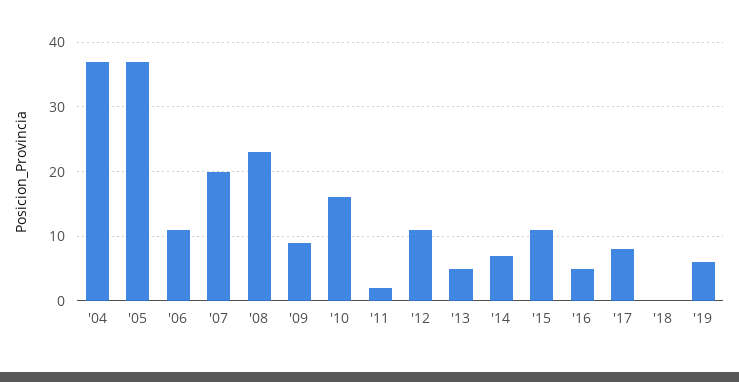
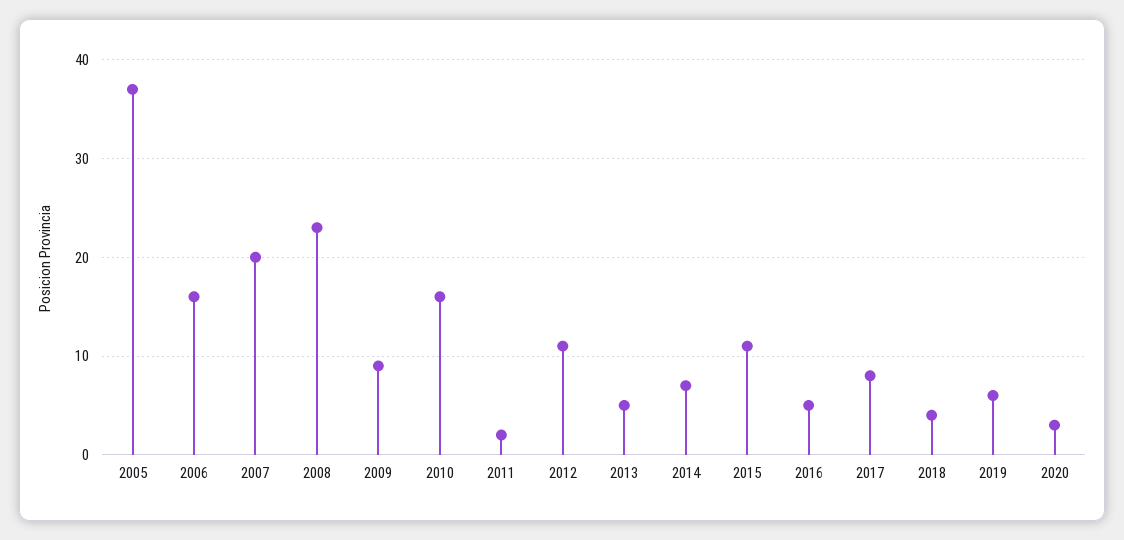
'04: 37 -> none
'06: 11 -> 16
'18: 0 -> 4
2020: none -> 3

